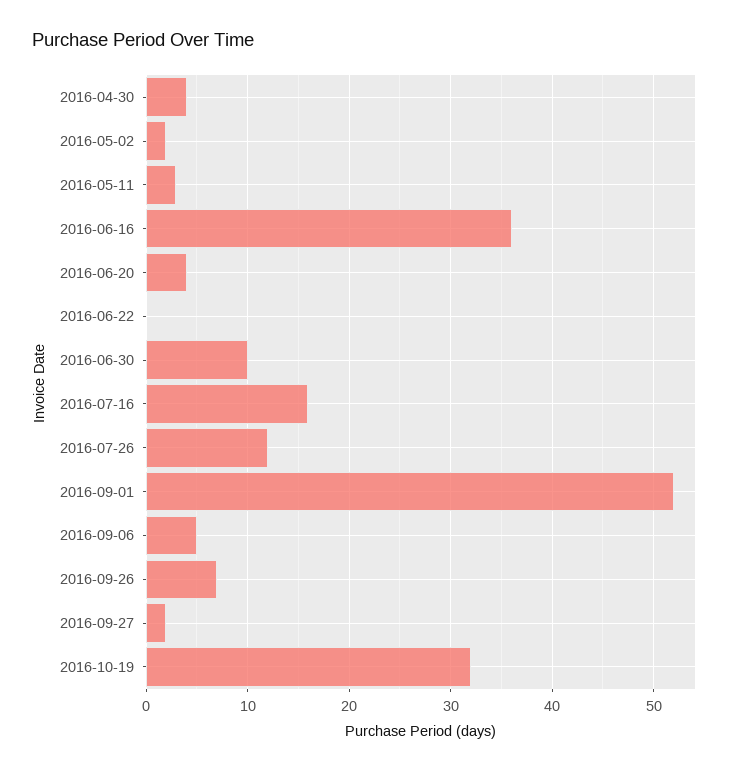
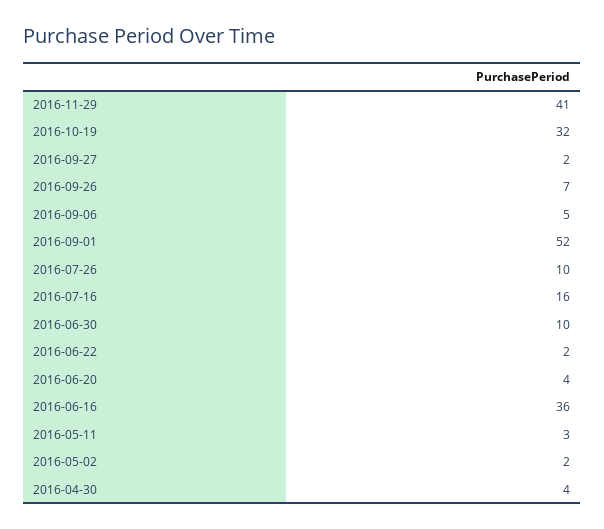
2016-06-22: 0 -> 2
2016-07-26: 12 -> 10
2016-11-29: none -> 41

